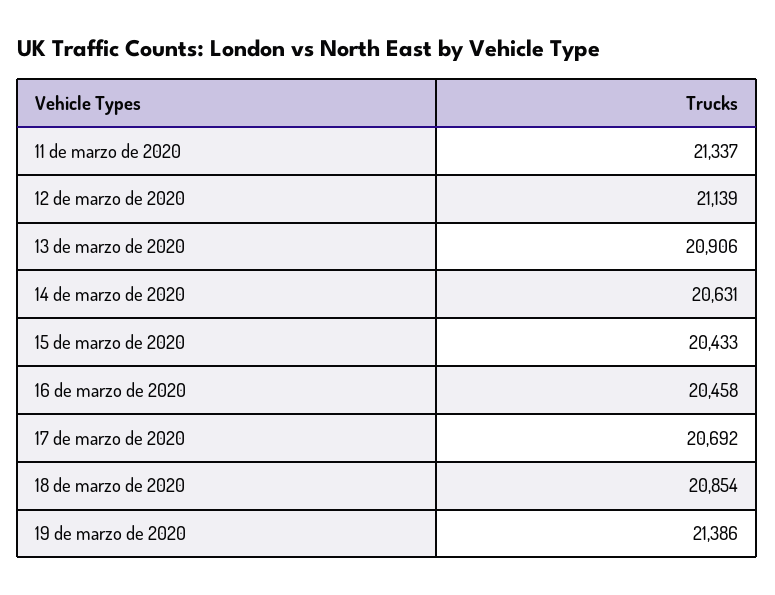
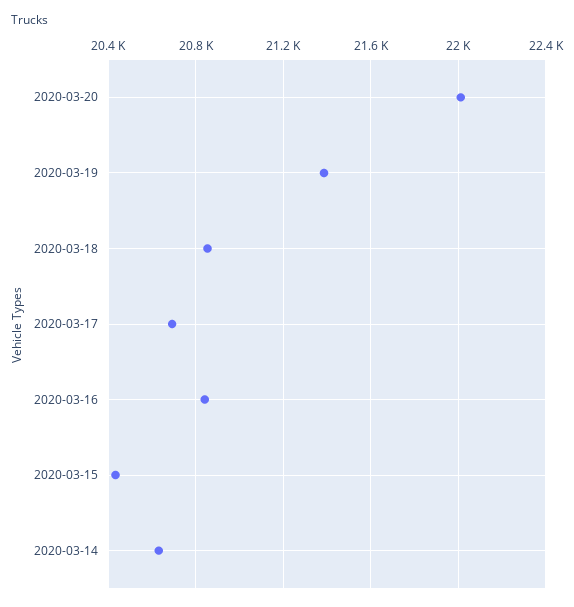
11 de marzo de 2020: 21337 -> none
12 de marzo de 2020: 21139 -> none
13 de marzo de 2020: 20906 -> none
16 de marzo de 2020: 20458 -> 20850
2020-03-20: none -> 22000

